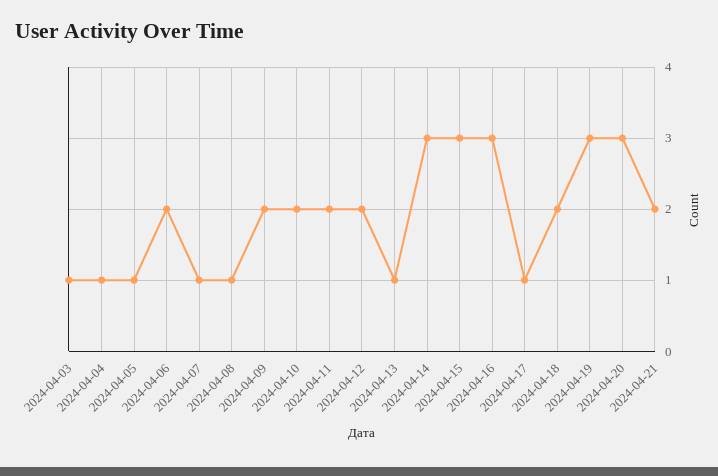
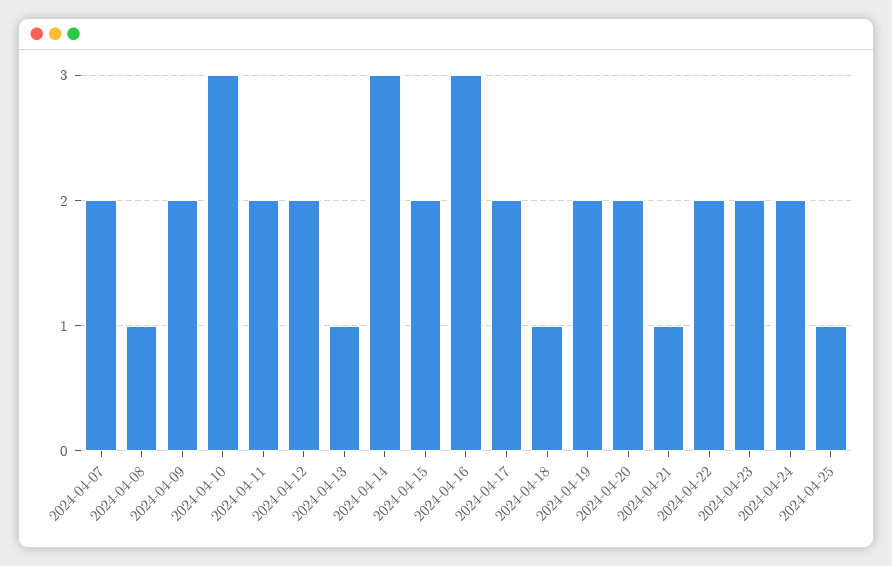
2024-04-03: 1 -> none
2024-04-04: 1 -> none
2024-04-05: 1 -> none
2024-04-06: 2 -> none
2024-04-07: 1 -> 2
2024-04-10: 2 -> 3
2024-04-15: 3 -> 2
2024-04-17: 1 -> 2
2024-04-18: 2 -> 1
2024-04-19: 3 -> 2
2024-04-20: 3 -> 2
2024-04-21: 2 -> 1
2024-04-22: none -> 2
2024-04-23: none -> 2
2024-04-24: none -> 2
2024-04-25: none -> 1

